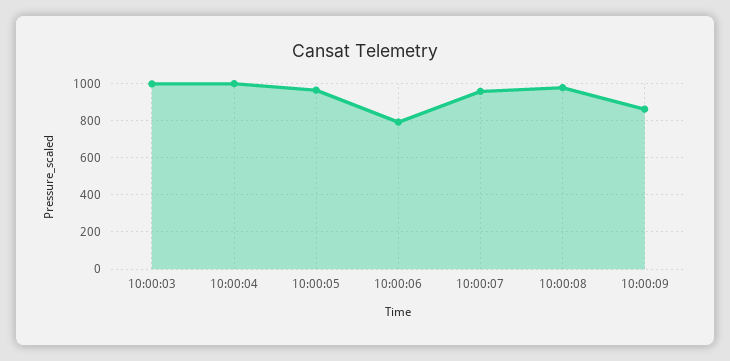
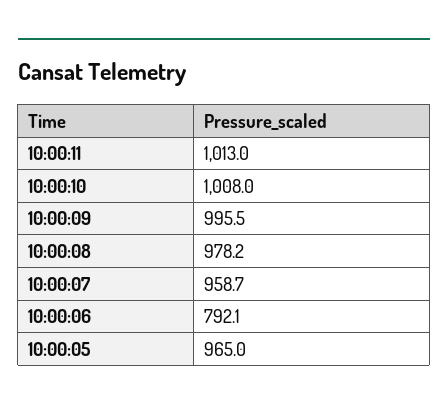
10:00:03: 1000 -> none
10:00:04: 1000 -> none
10:00:09: 850 -> 995.5
10:00:11: none -> 1013
10:00:10: none -> 1008

